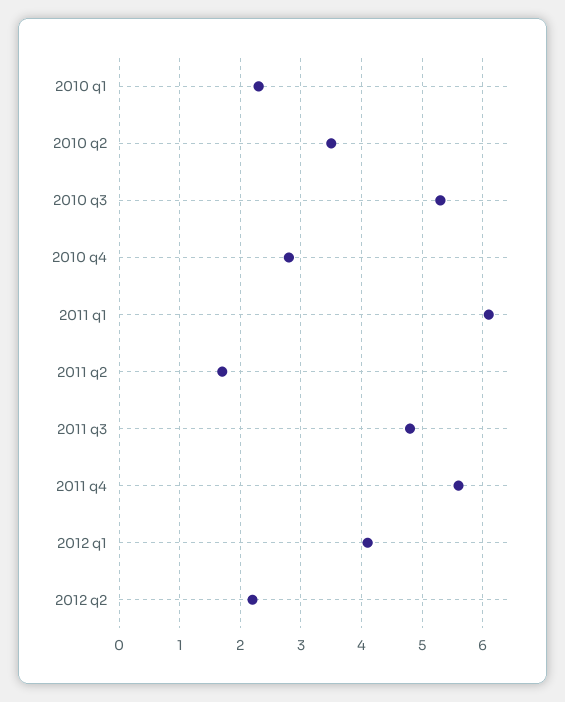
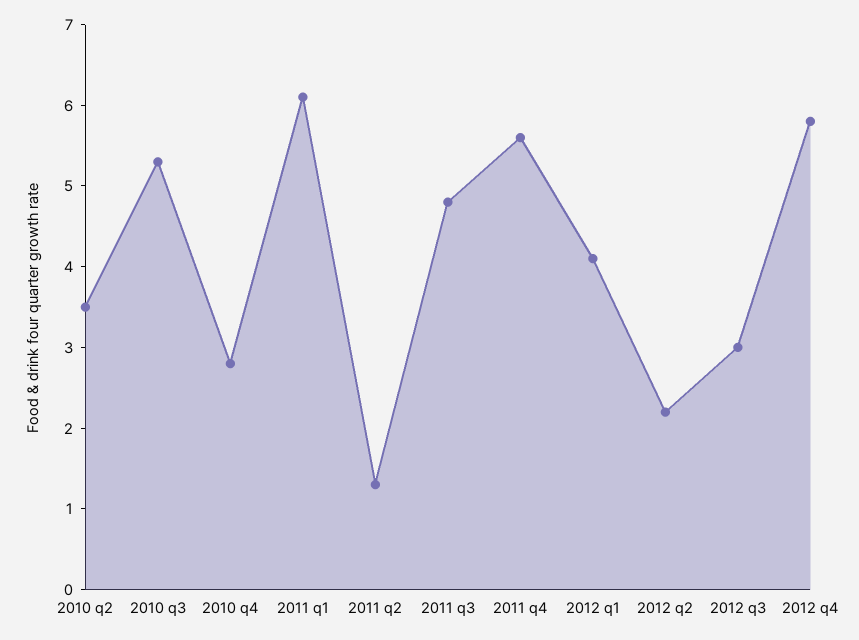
2010 q1: 2.3 -> none
2011 q2: 1.7 -> 1.3
2012 q3: none -> 3
2012 q4: none -> 5.8

